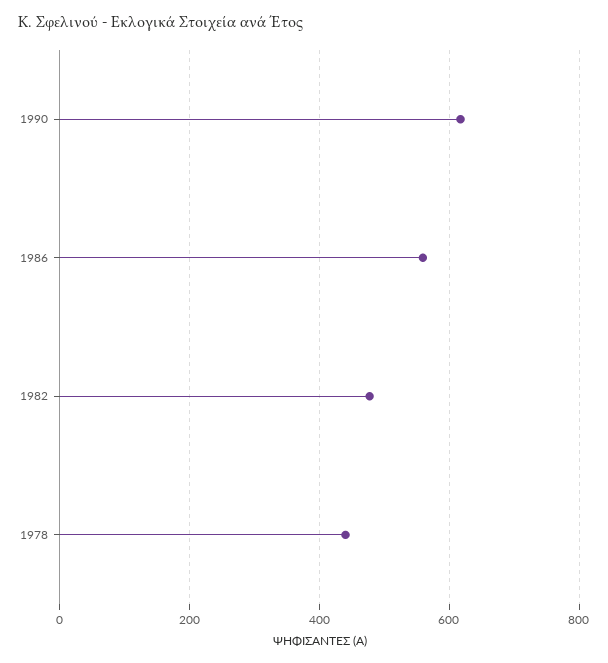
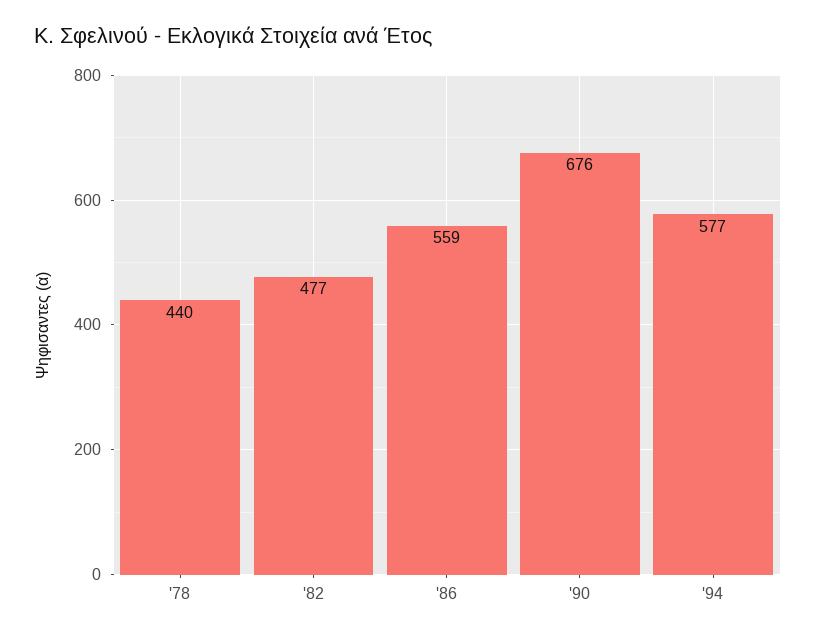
1990: 620 -> 676
'94: none -> 577

